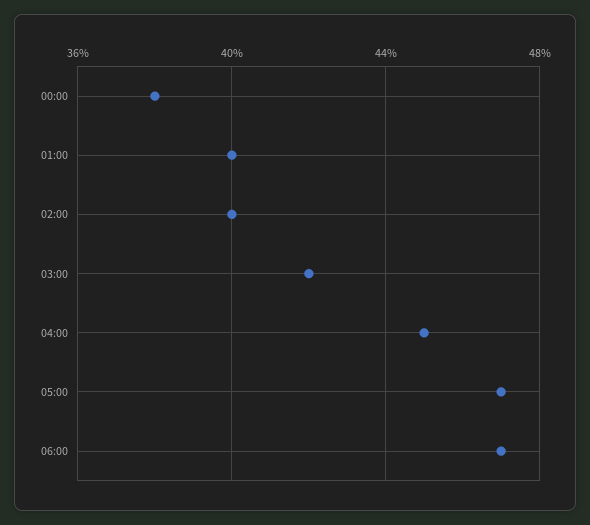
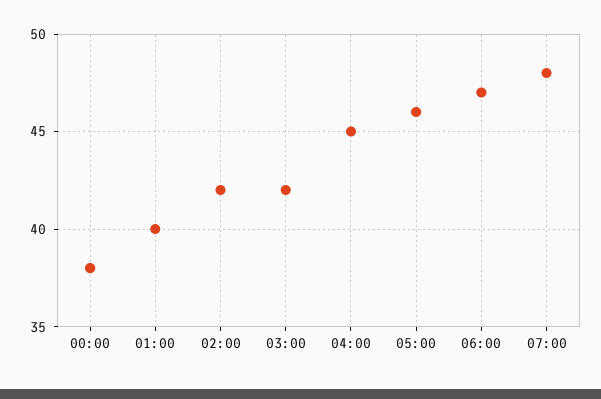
02:00: 40 -> 42
05:00: 47 -> 46
07:00: none -> 48

